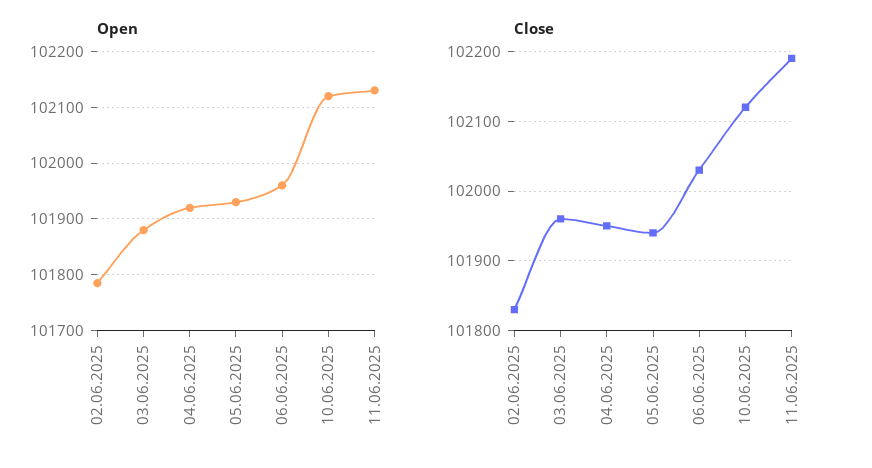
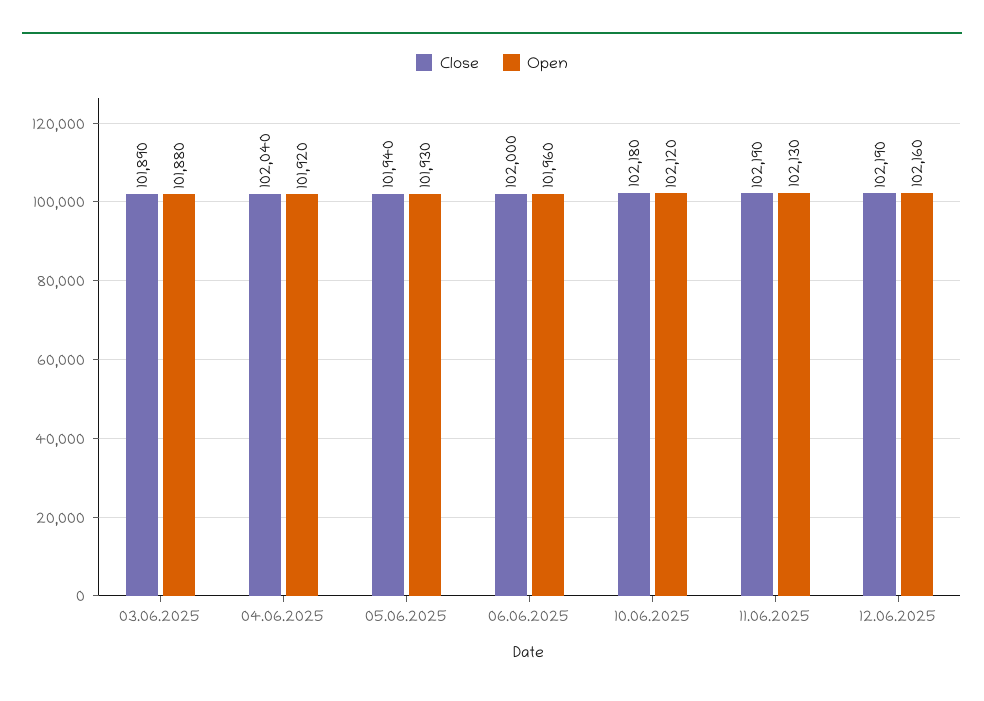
Open, 02.06.2025: 101780 -> none
Close, 02.06.2025: 101830 -> none
Close, 03.06.2025: 101960 -> 101890
Close, 04.06.2025: 101950 -> 102040
Close, 06.06.2025: 102030 -> 102000
Close, 10.06.2025: 102120 -> 102180
Close, 12.06.2025: none -> 102190
Open, 12.06.2025: none -> 102160

